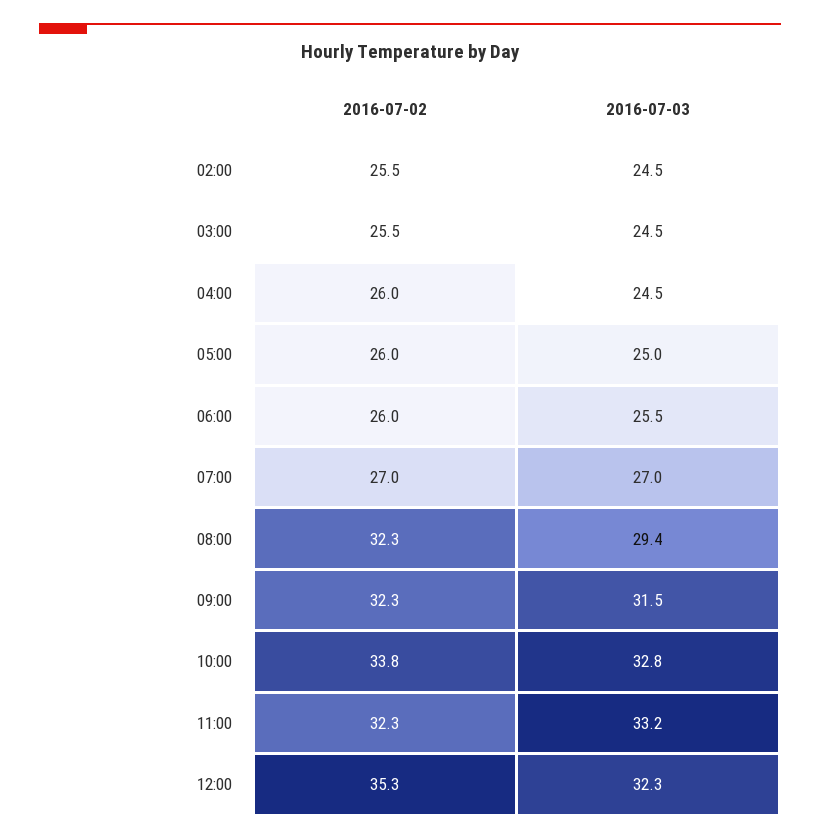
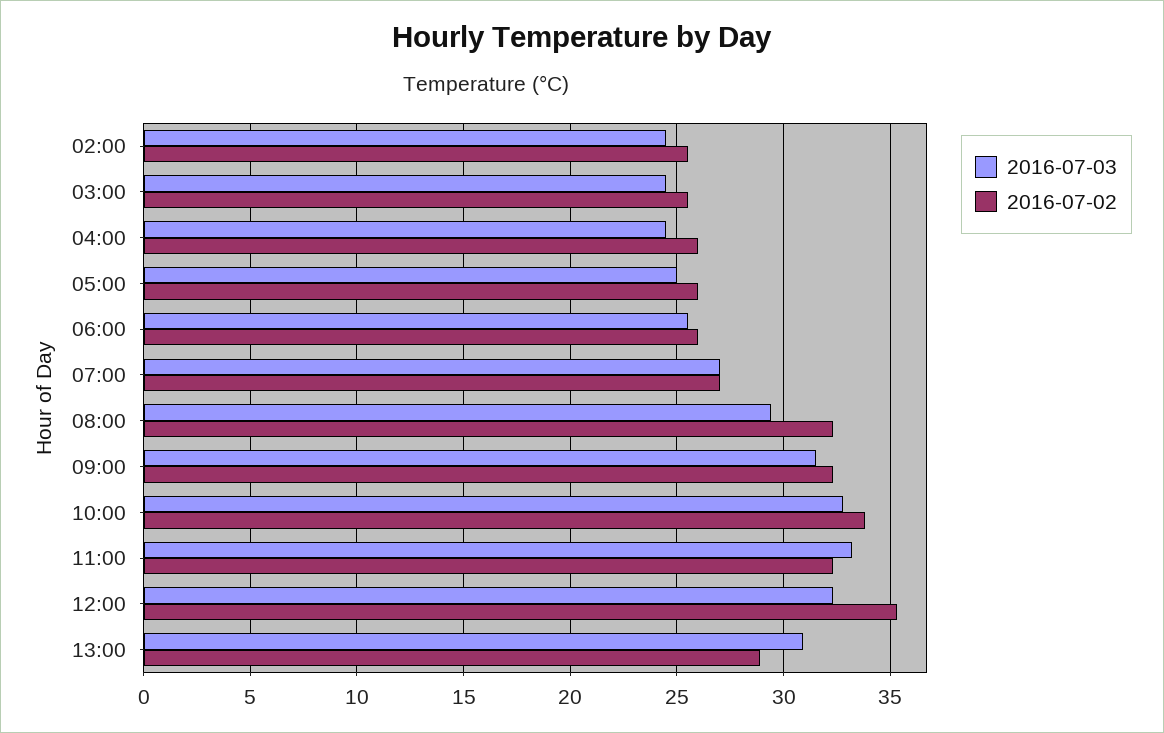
2016-07-03, 13:00: none -> 31
2016-07-02, 13:00: none -> 29

